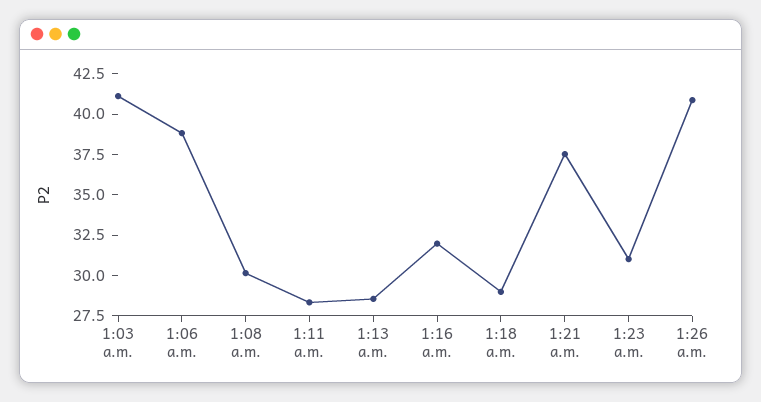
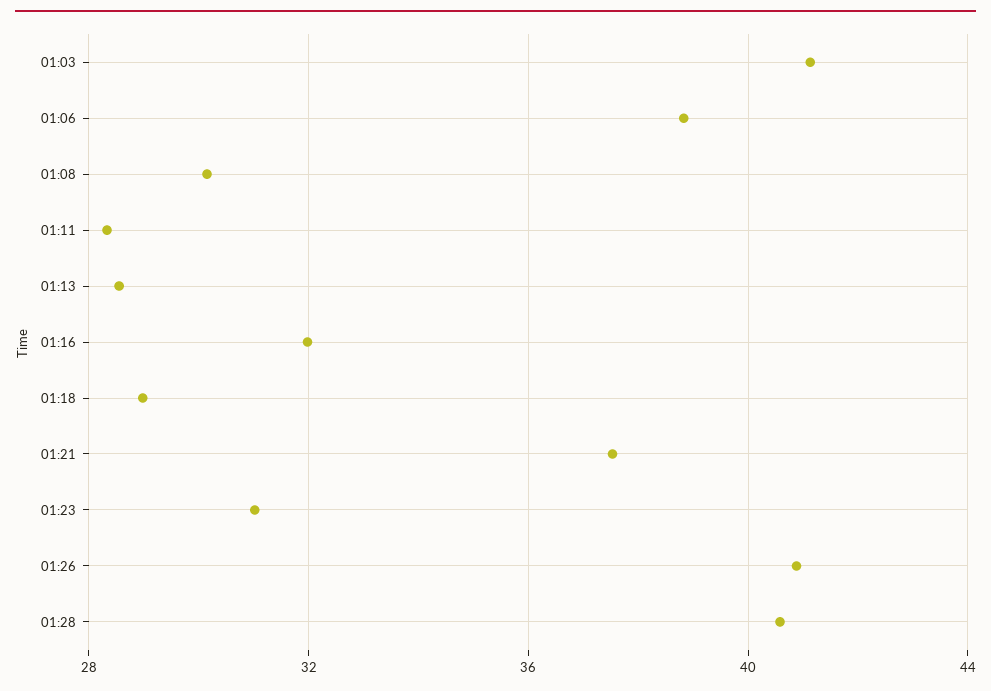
01:28: none -> 40.5

